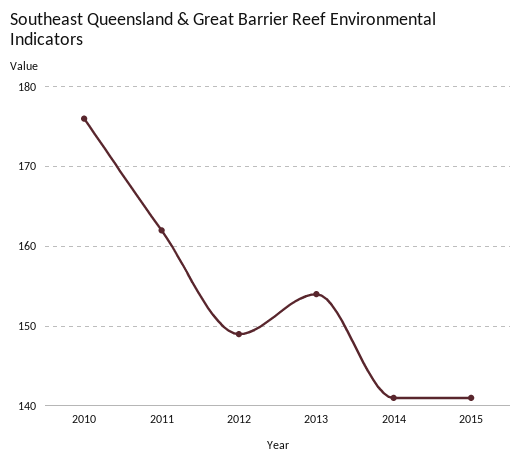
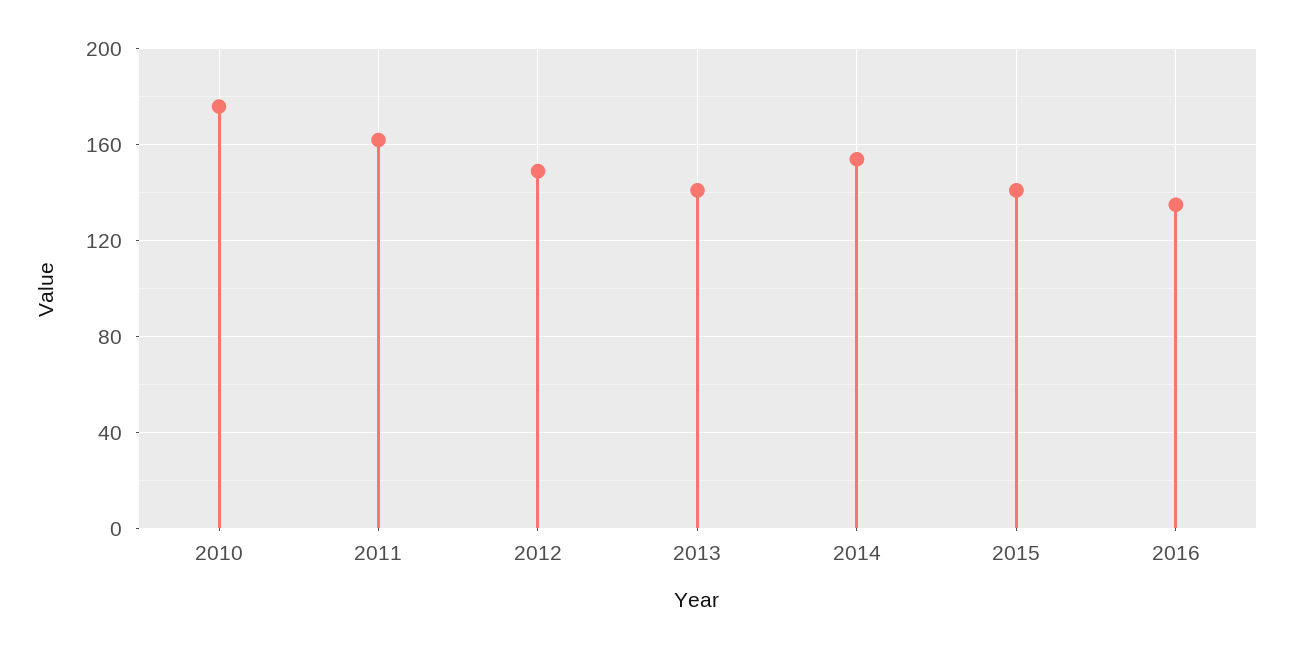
2013: 154 -> 140
2014: 141 -> 155
2016: none -> 135

